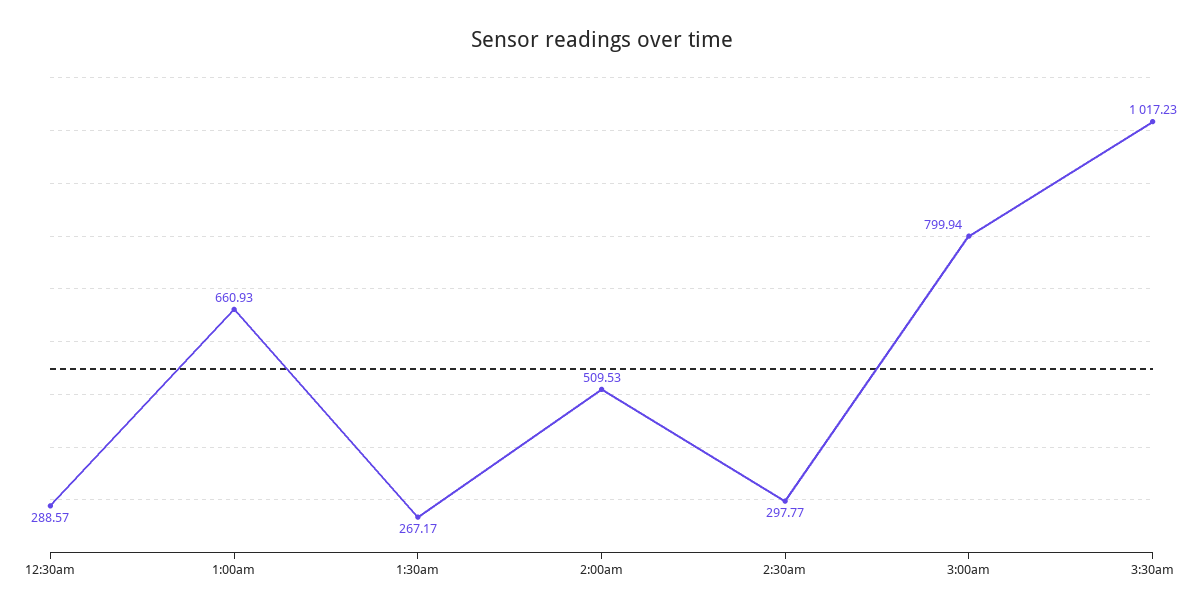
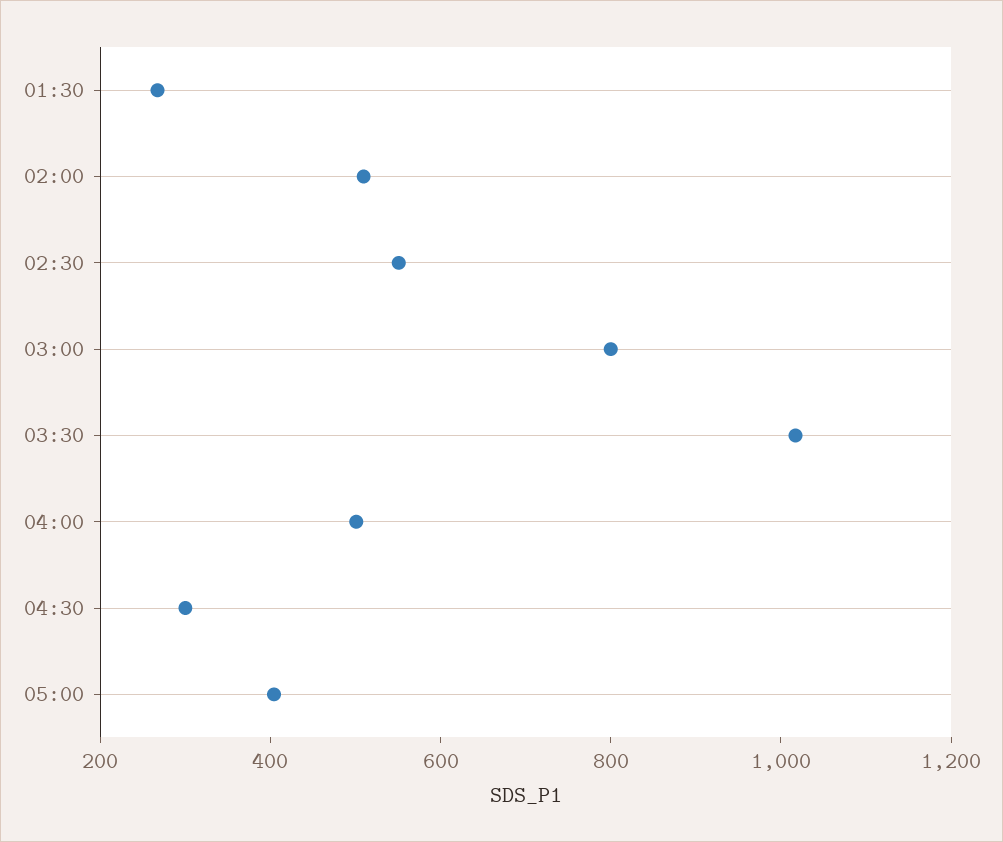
12:30am: 288.57 -> none
1:00am: 660.93 -> none
2:30am: 297.77 -> 550
04:00: none -> 500
04:30: none -> 300
05:00: none -> 400

